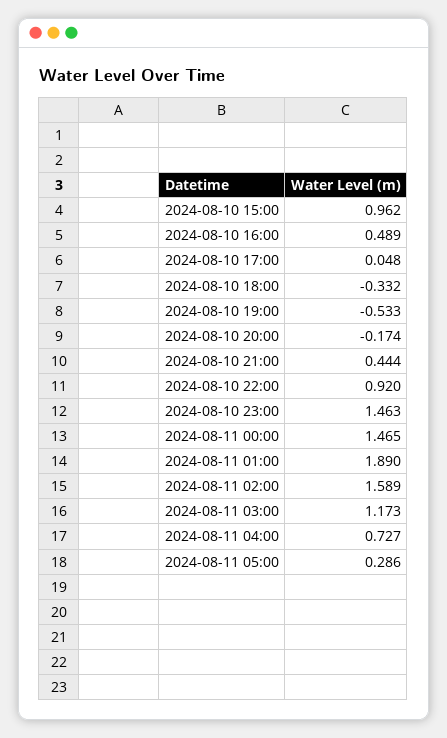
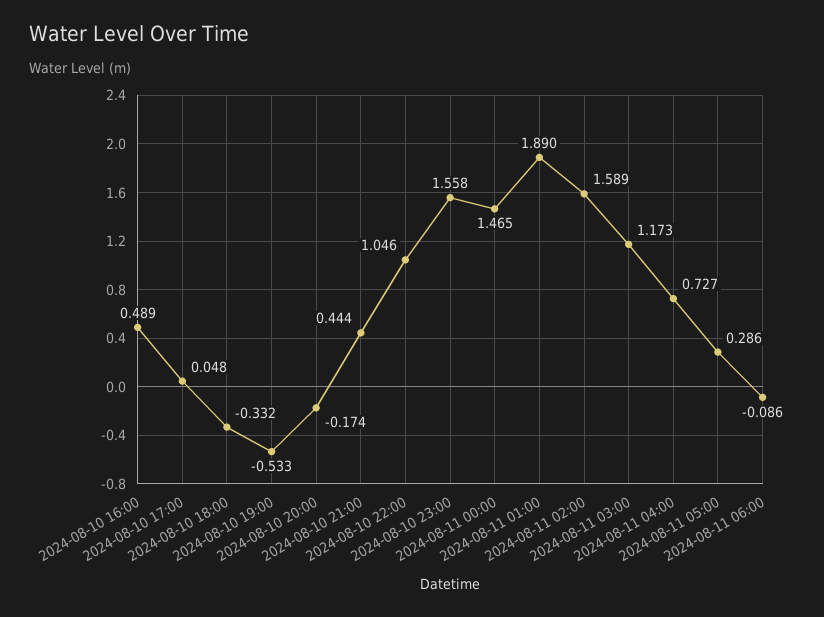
2024-08-10 15:00: 0.962 -> none
2024-08-10 22:00: 0.92 -> 1.046
2024-08-10 23:00: 1.463 -> 1.558
2024-08-11 06:00: none -> -0.086

